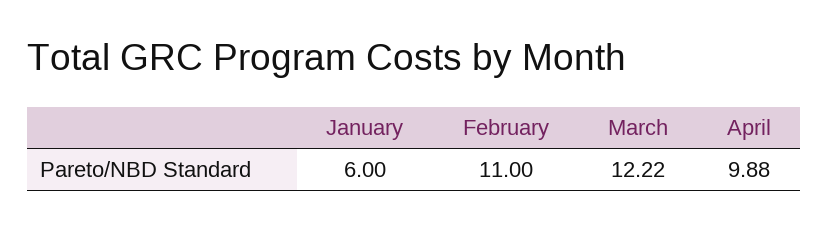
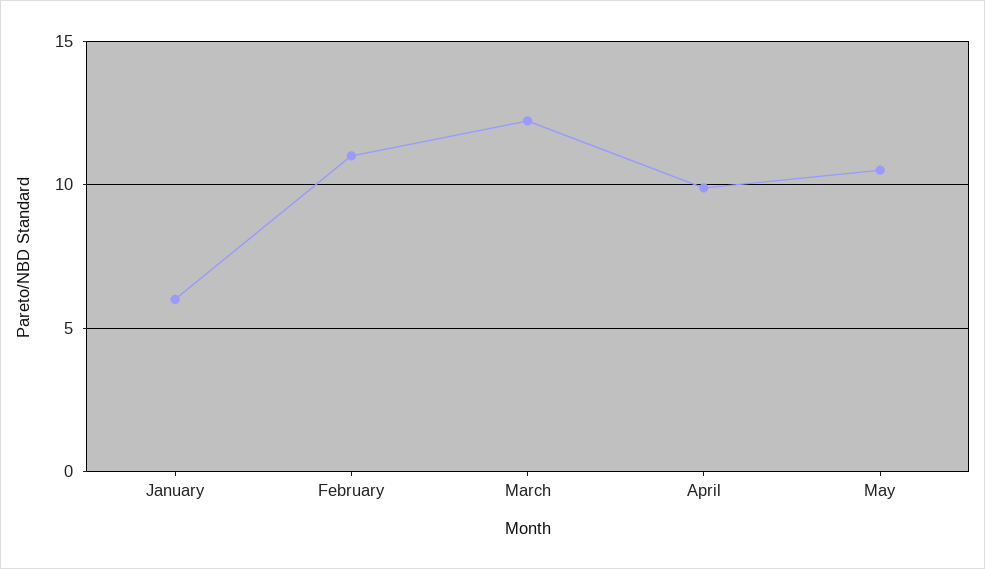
May: none -> 10.5

